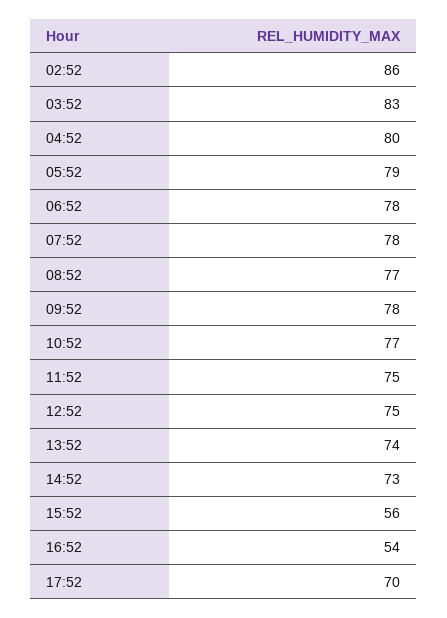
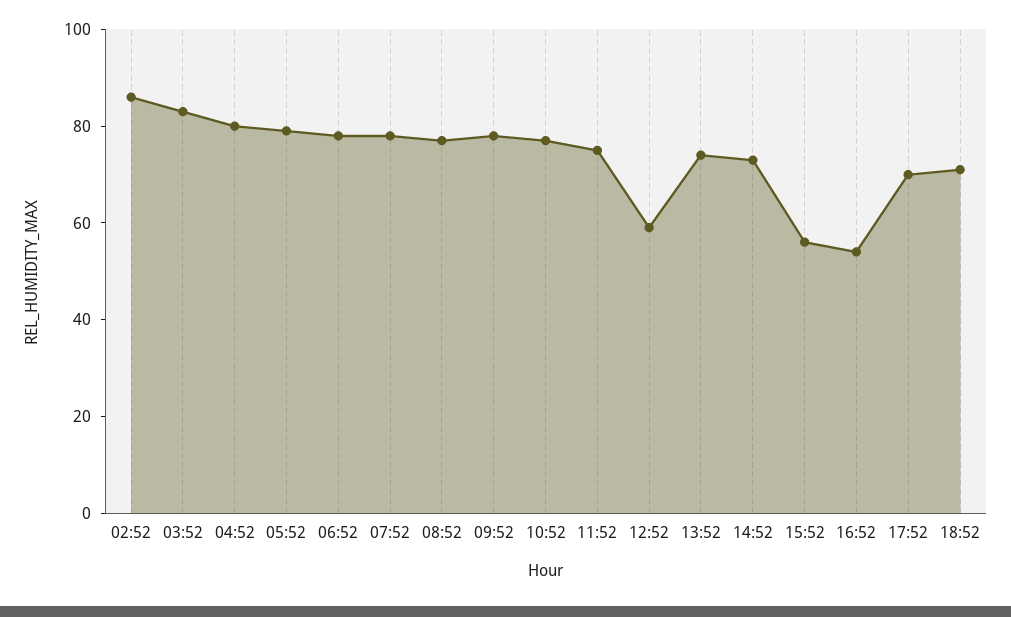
12:52: 75 -> 60
18:52: none -> 70

